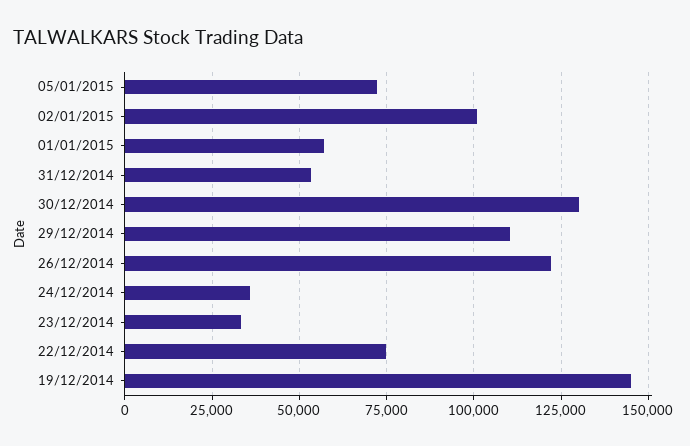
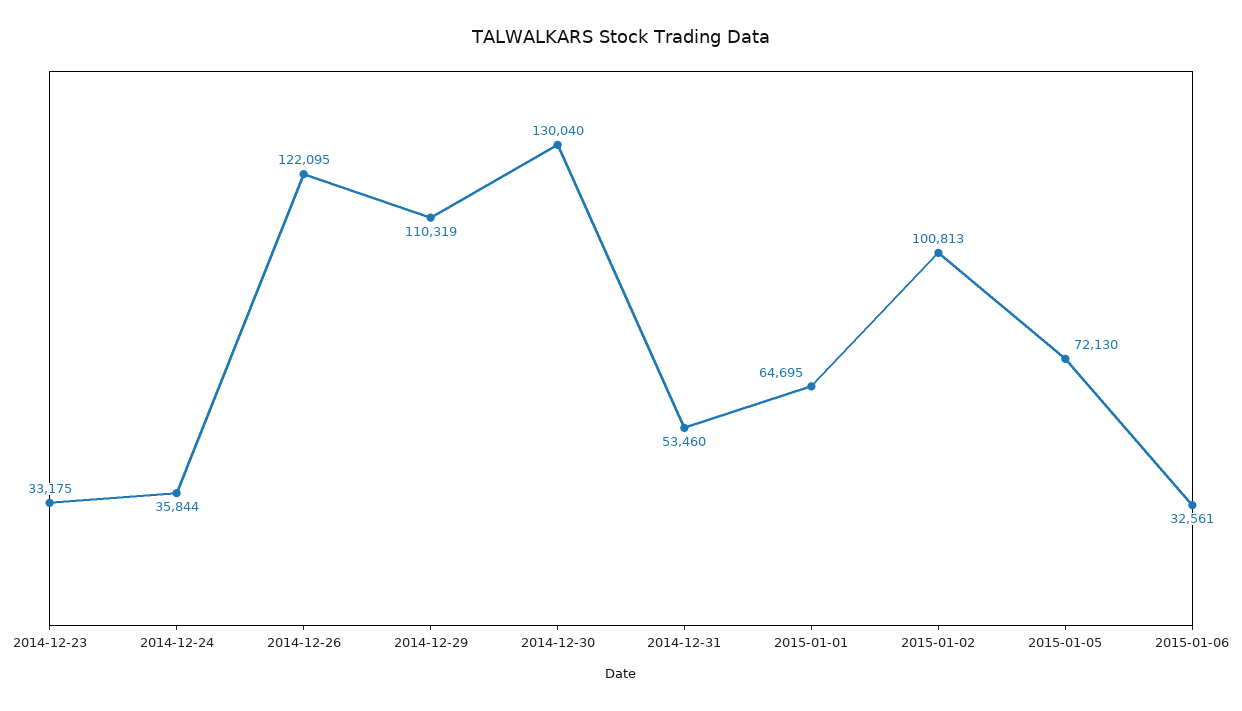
01/01/2015: 57500 -> 64695
22/12/2014: 75000 -> none
19/12/2014: 145000 -> none
2015-01-06: none -> 32561

